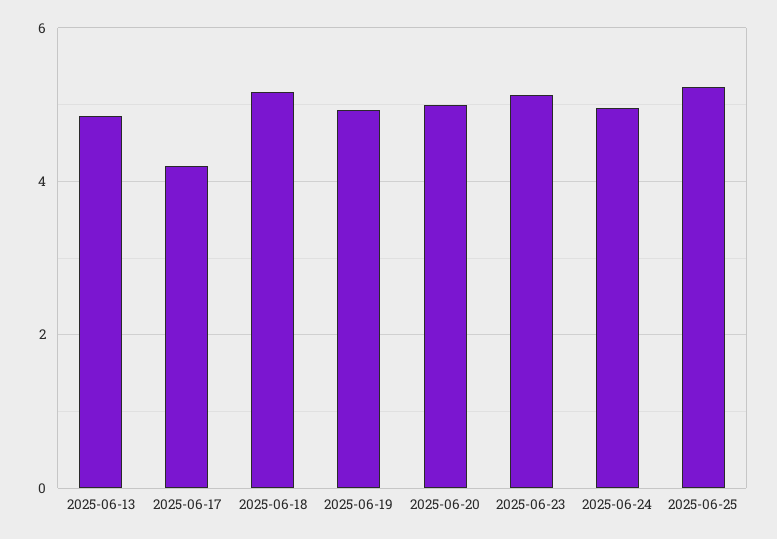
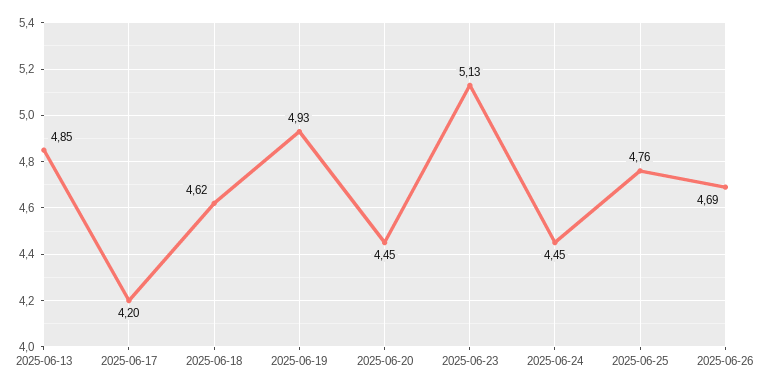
2025-06-18: 5.2 -> 4.62
2025-06-20: 5 -> 4.45
2025-06-24: 5 -> 4.45
2025-06-25: 5.2 -> 4.76
2025-06-26: none -> 4.69

